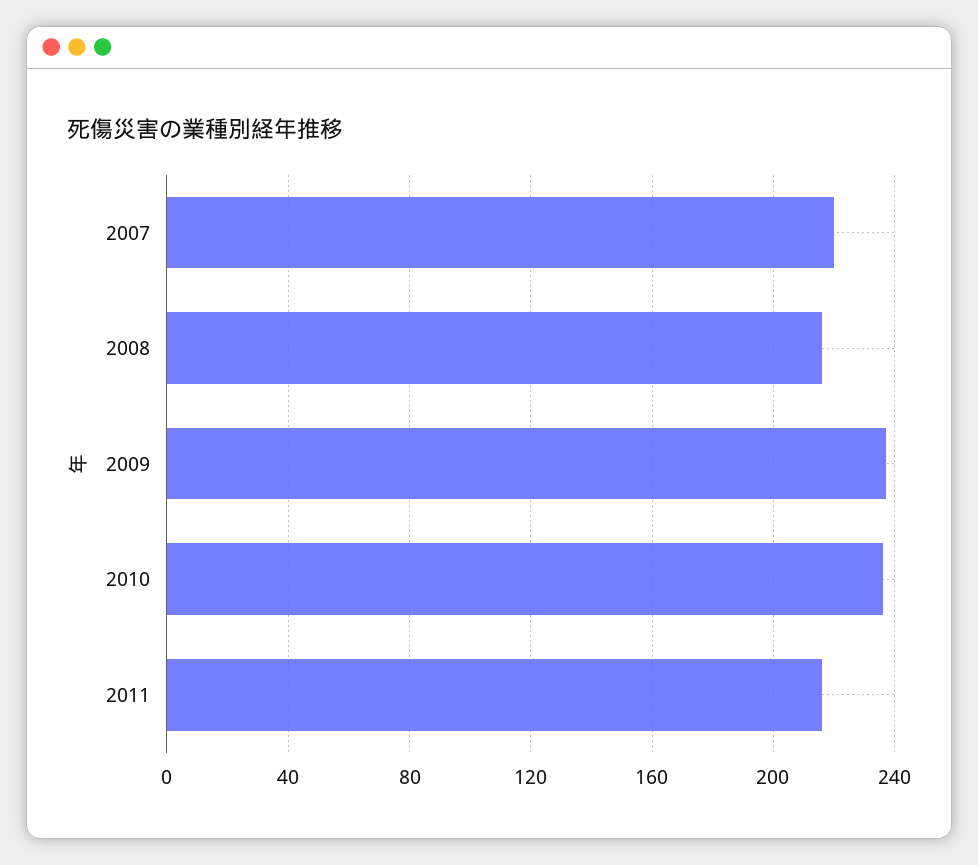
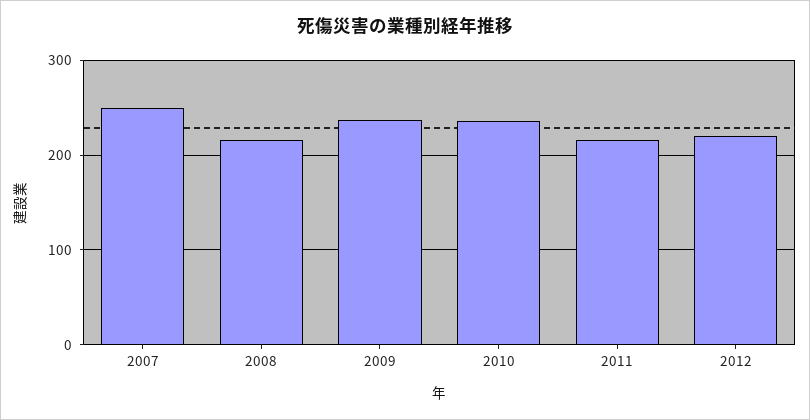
2007: 220 -> 250
2012: none -> 220

